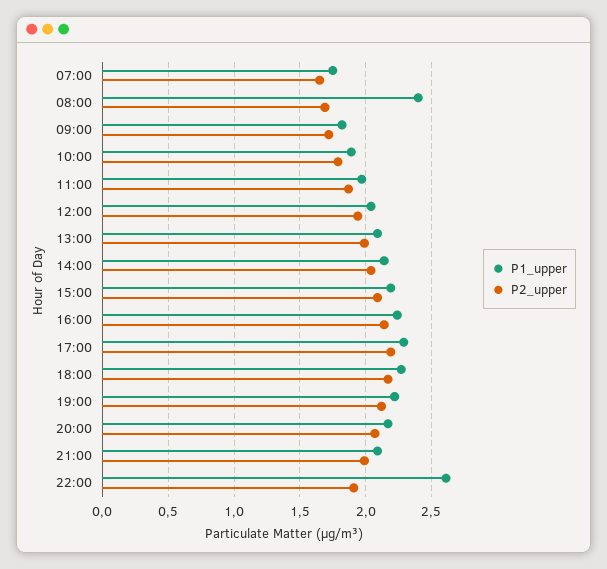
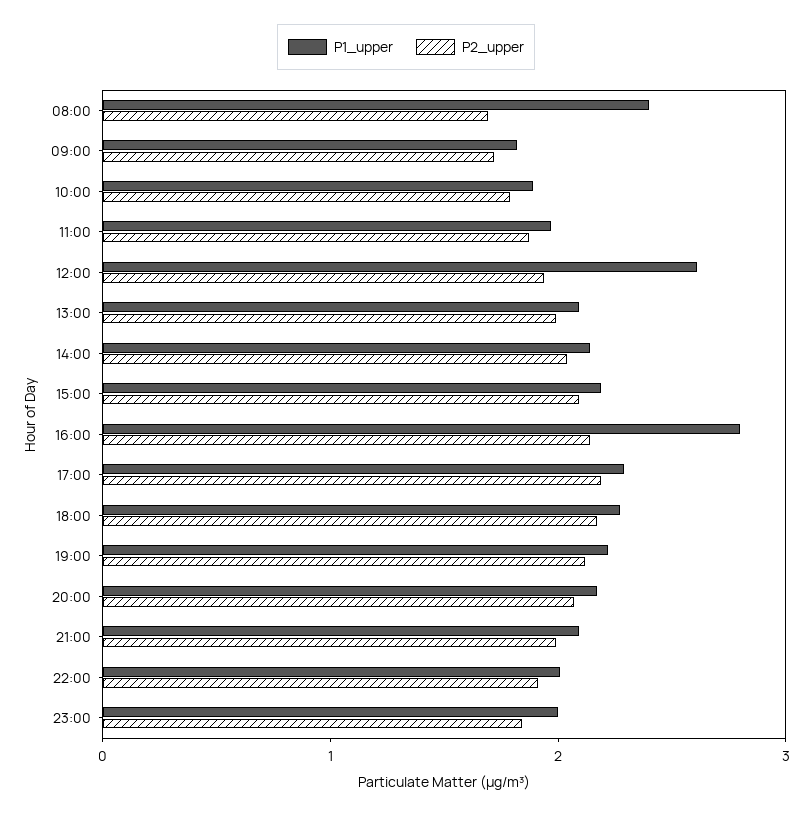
P1_upper, 07:00: 1.75 -> none
P2_upper, 07:00: 1.65 -> none
P1_upper, 12:00: 2.05 -> 2.6
P1_upper, 16:00: 2.25 -> 2.8
P1_upper, 22:00: 2.6 -> 2
P1_upper, 23:00: none -> 2
P2_upper, 23:00: none -> 1.8

